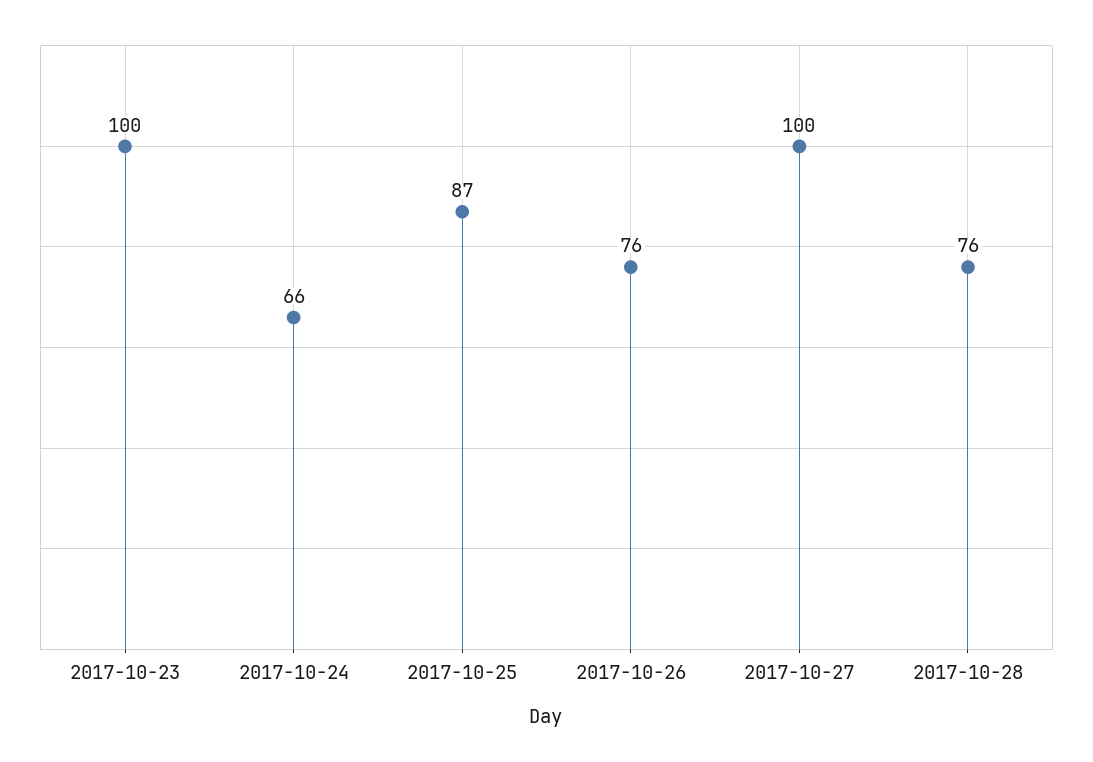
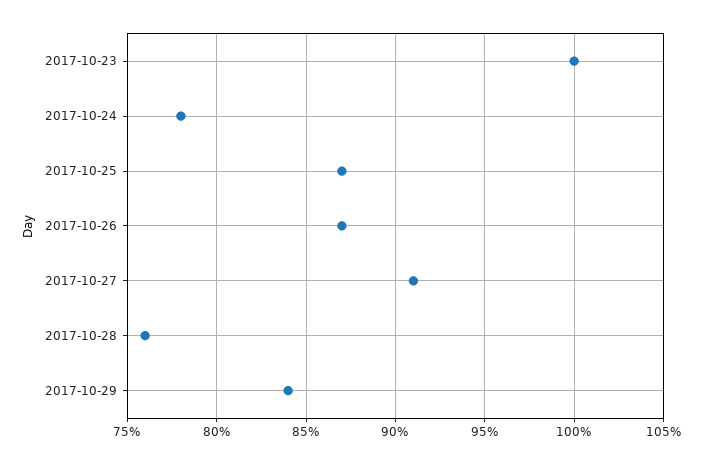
2017-10-24: 66 -> 78
2017-10-26: 76 -> 87
2017-10-27: 100 -> 91
2017-10-29: none -> 84

